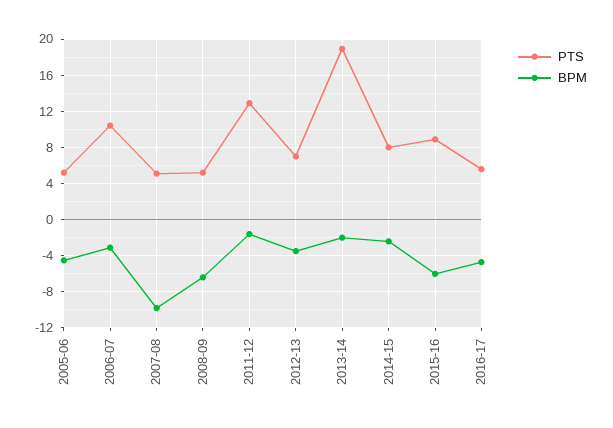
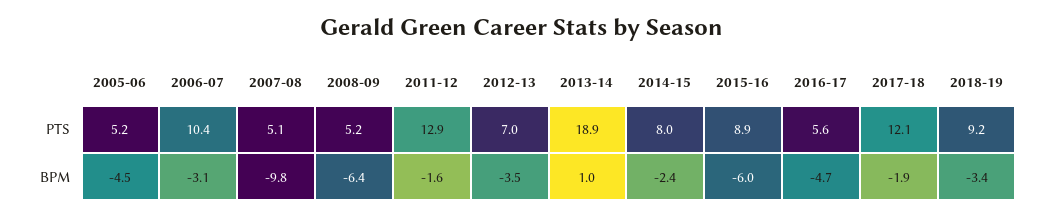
BPM, 2013-14: -2 -> 1
PTS, 2017-18: none -> 12.1
PTS, 2018-19: none -> 9.2
BPM, 2017-18: none -> -1.9
BPM, 2018-19: none -> -3.4

